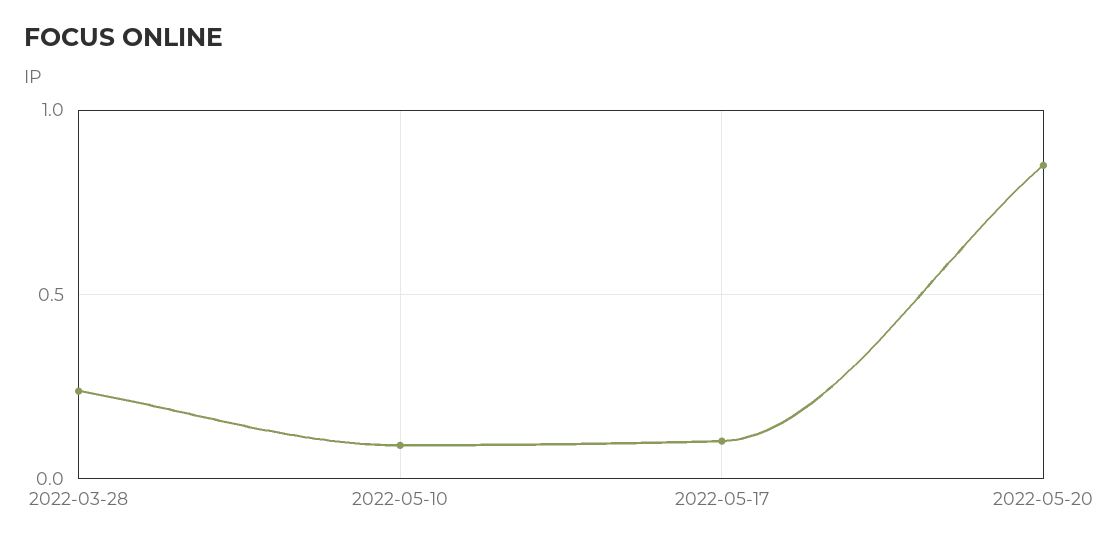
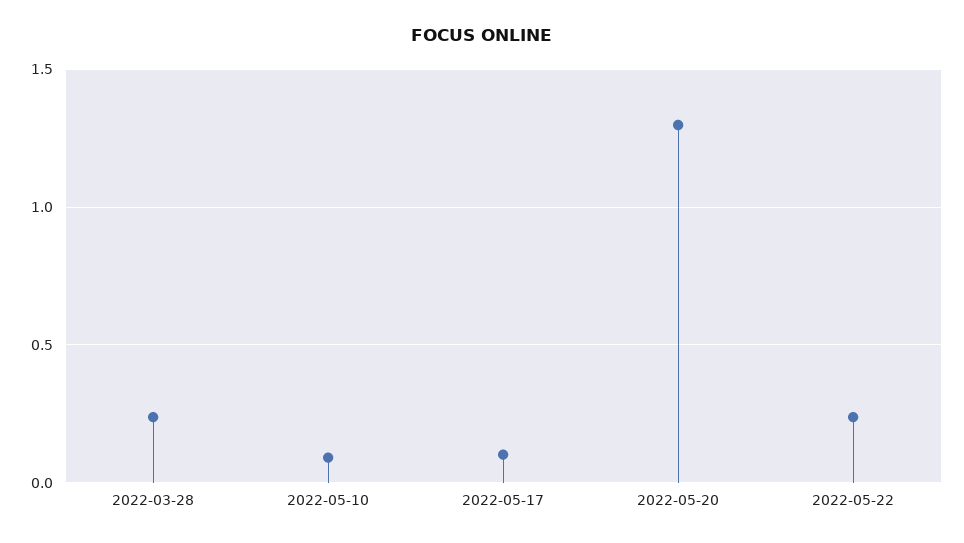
2022-05-20: 0.85 -> 1.3
2022-05-22: none -> 0.25

